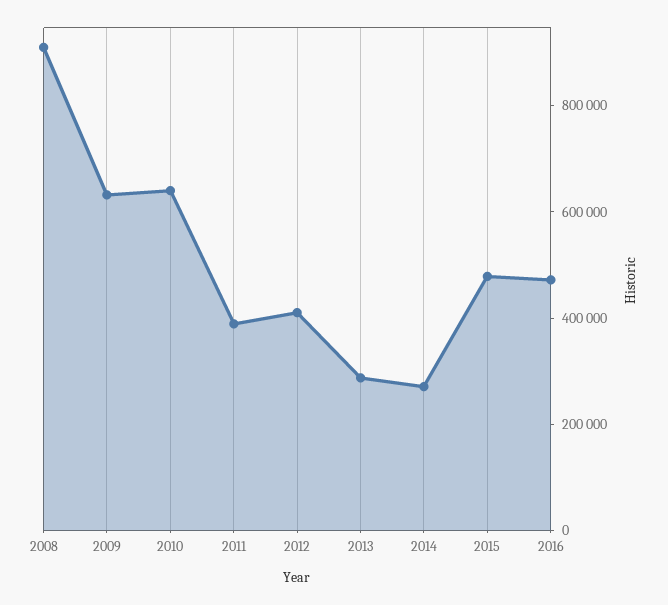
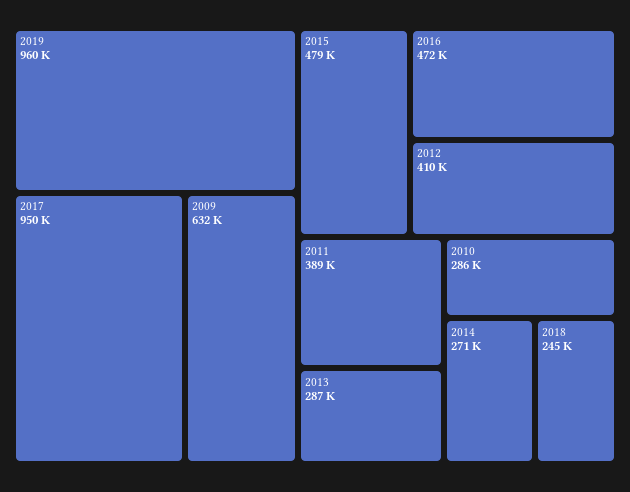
2008: 900000 -> none
2010: 650000 -> 286000
2019: none -> 960000
2017: none -> 950000
2018: none -> 245000

